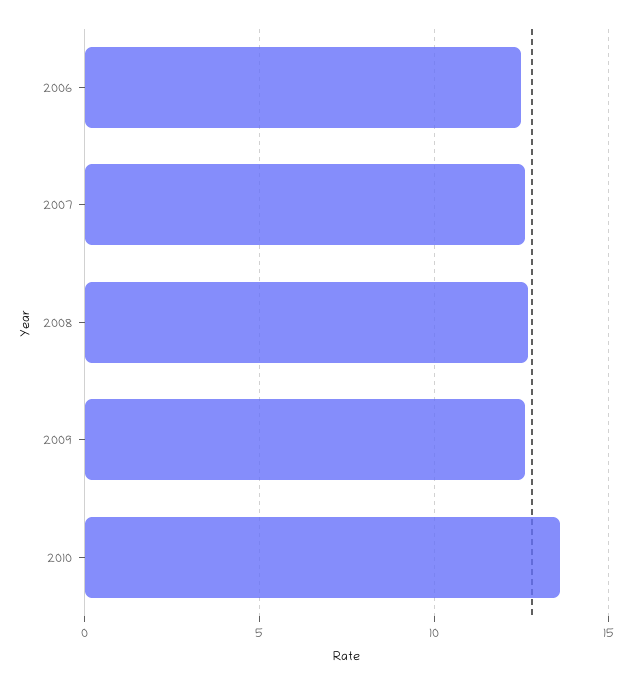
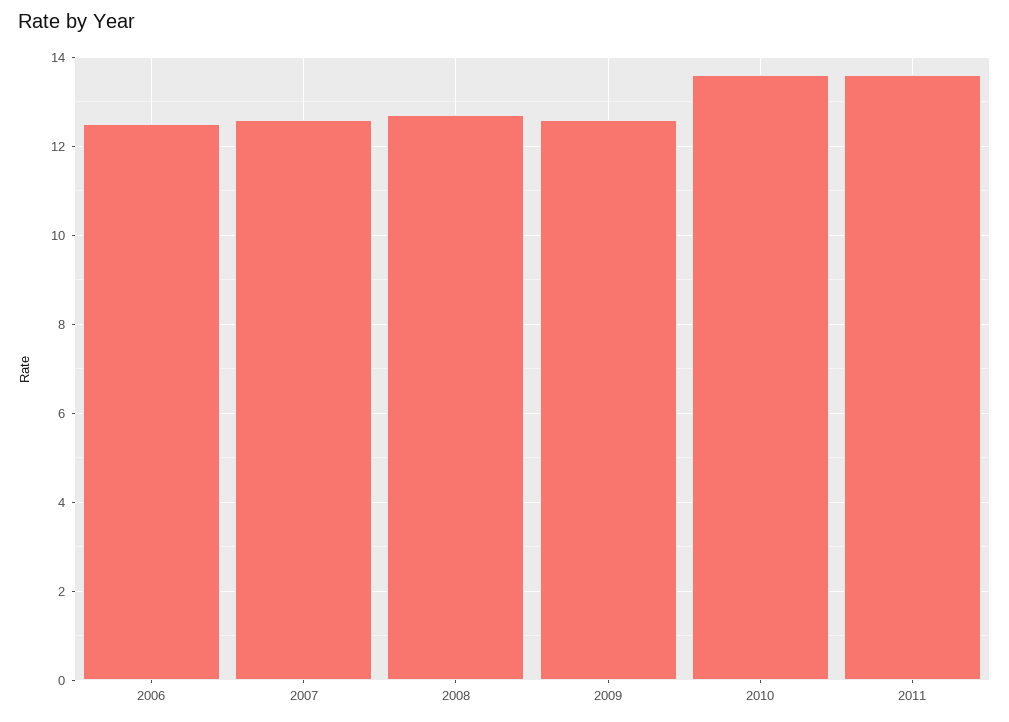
2011: none -> 13.5

